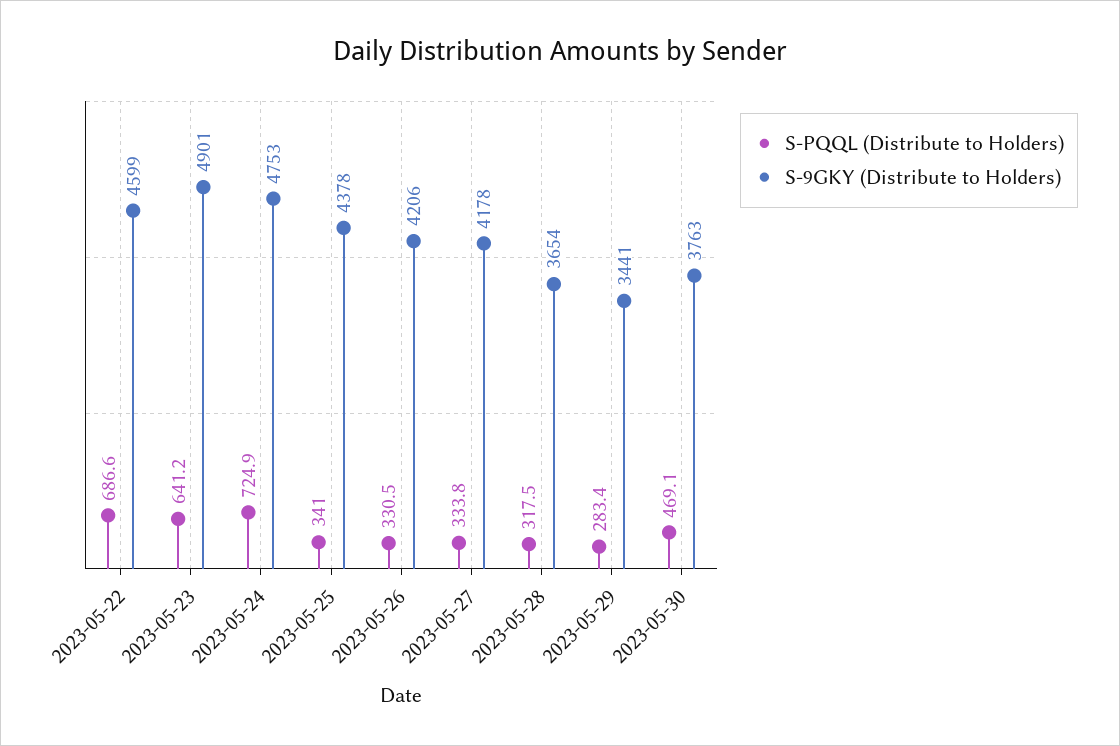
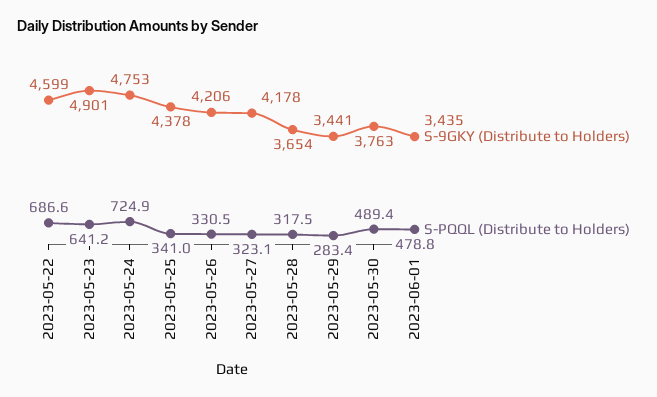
S-PQQL (Distribute to Holders), 2023-05-27: 333.8 -> 323.1
S-PQQL (Distribute to Holders), 2023-05-30: 469.1 -> 489.4
S-9GKY (Distribute to Holders), 2023-06-01: none -> 3435
S-PQQL (Distribute to Holders), 2023-06-01: none -> 478.8

